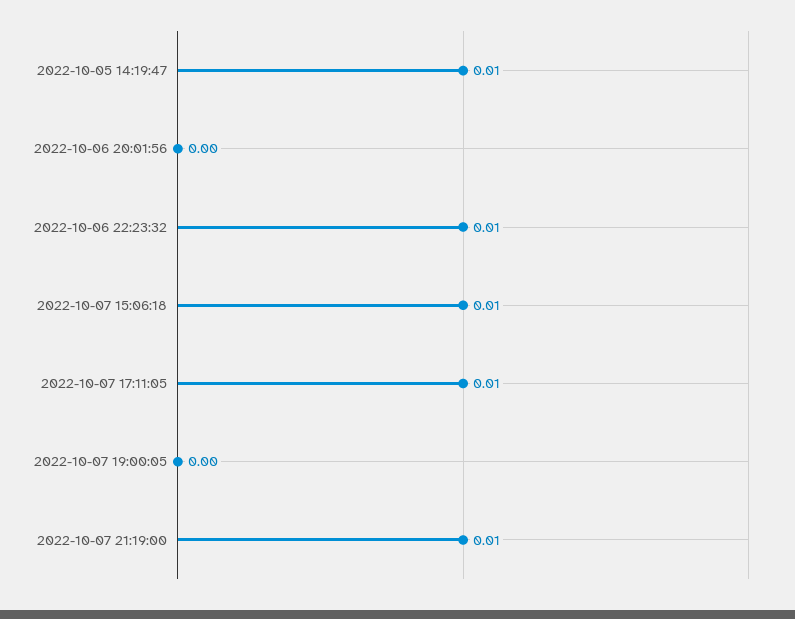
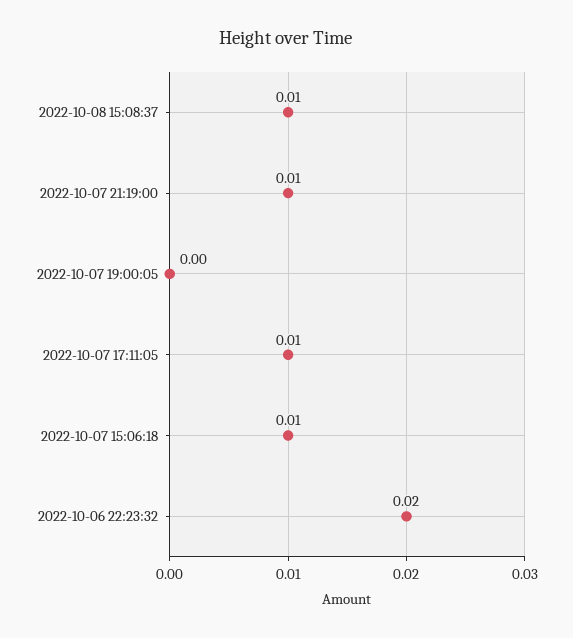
2022-10-05 14:19:47: 0.01 -> none
2022-10-06 20:01:56: 0 -> none
2022-10-06 22:23:32: 0.01 -> 0.02
2022-10-08 15:08:37: none -> 0.01

